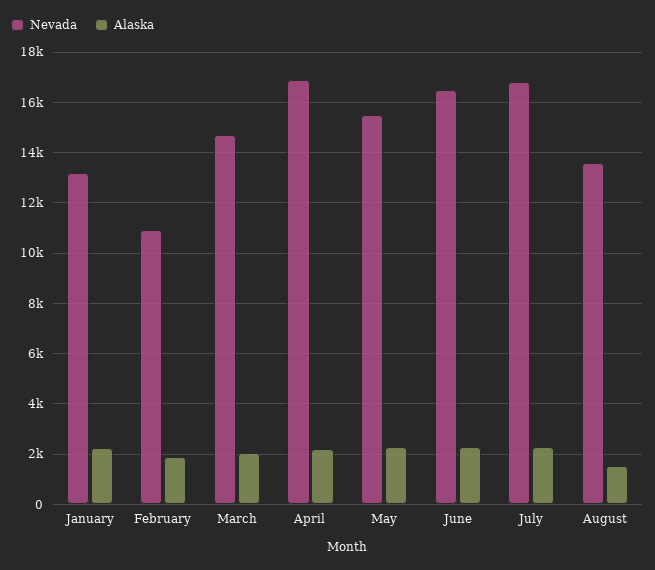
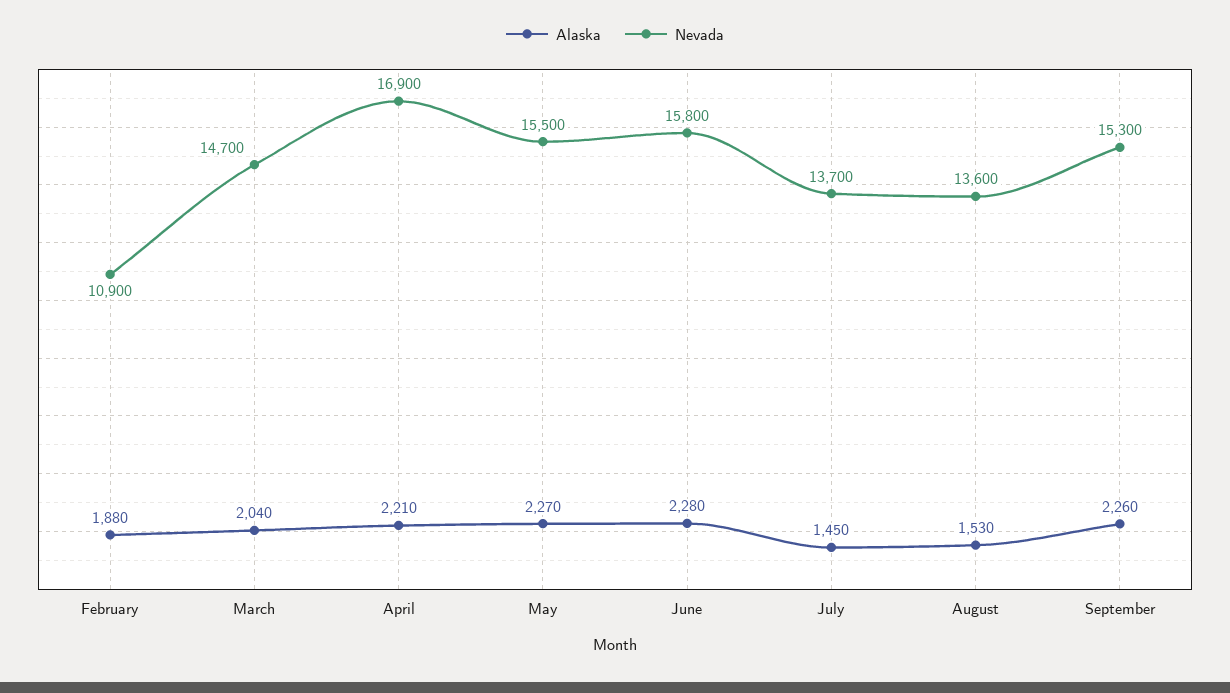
Nevada, January: 13250 -> none
Alaska, January: 2250 -> none
Nevada, June: 16500 -> 15800
Nevada, July: 16750 -> 13700
Alaska, July: 2250 -> 1450
Alaska, September: none -> 2260
Nevada, September: none -> 15300

